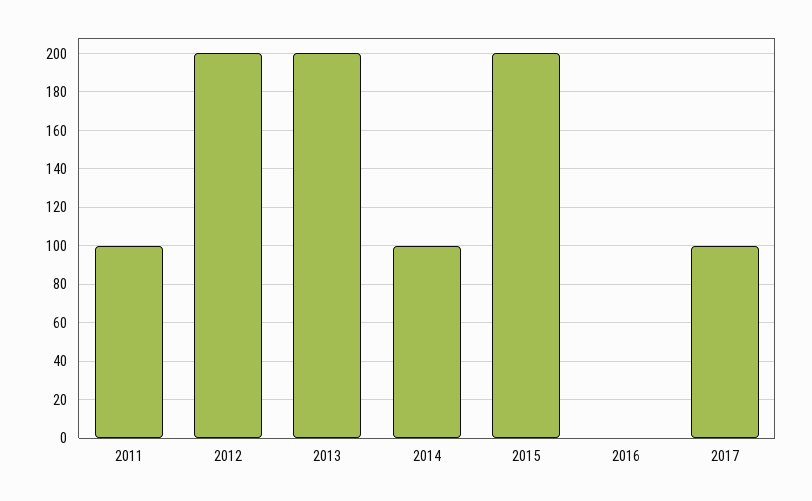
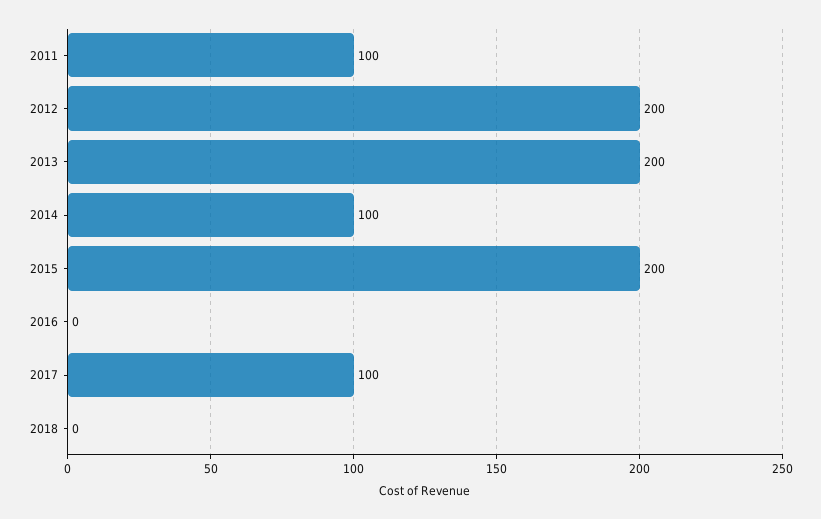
2018: none -> 0

